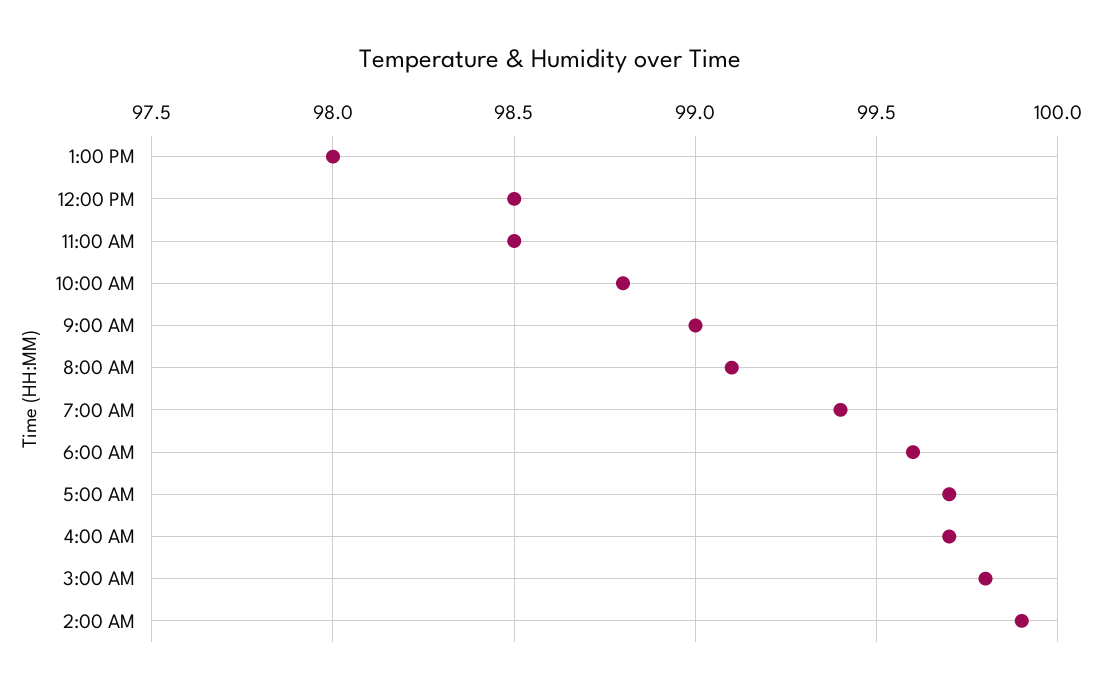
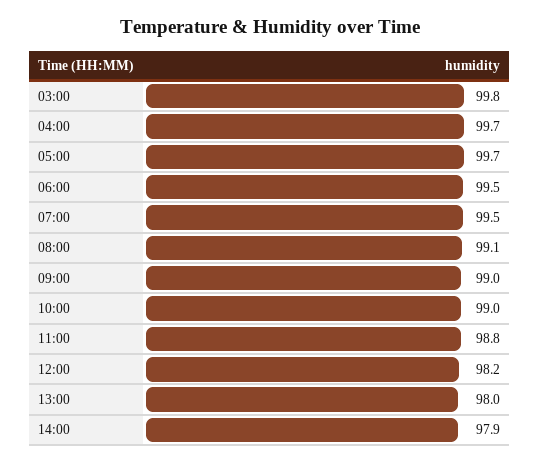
12:00 PM: 98.5 -> 98.2
11:00 AM: 98.5 -> 98.8
10:00 AM: 98.8 -> 99
7:00 AM: 99.4 -> 99.5
6:00 AM: 99.6 -> 99.5
2:00 AM: 99.9 -> none
14:00: none -> 97.9

